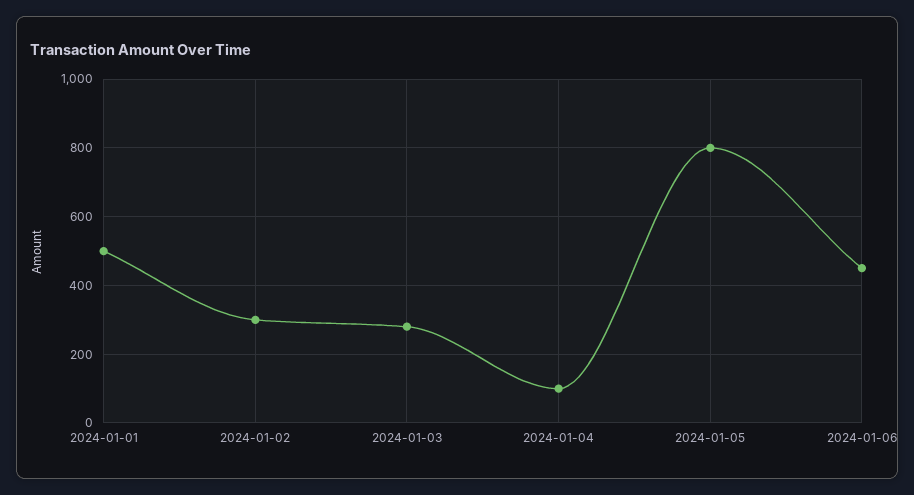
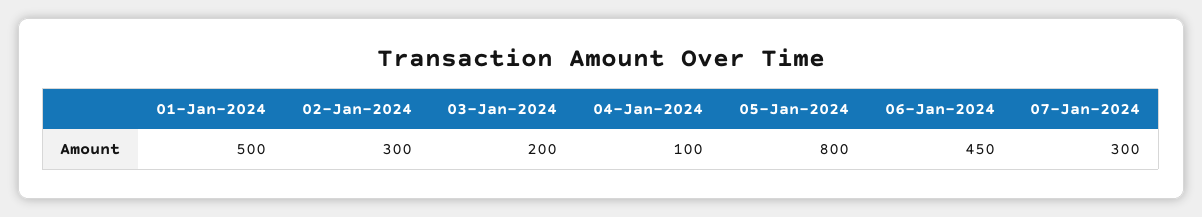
2024-01-03: 280 -> 200
07-Jan-2024: none -> 300

